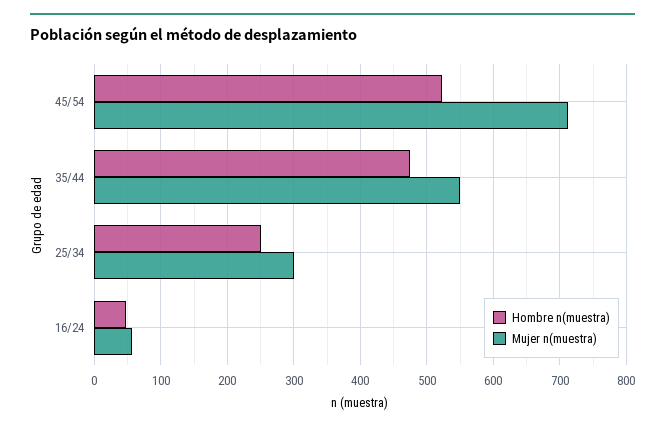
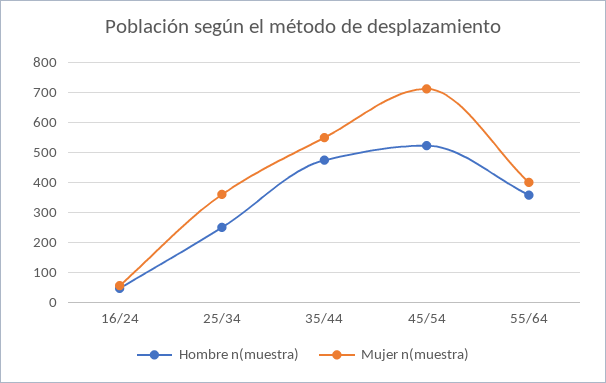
Mujer n(muestra), 25/34: 300 -> 360
Hombre n(muestra), 55/64: none -> 360
Mujer n(muestra), 55/64: none -> 400

